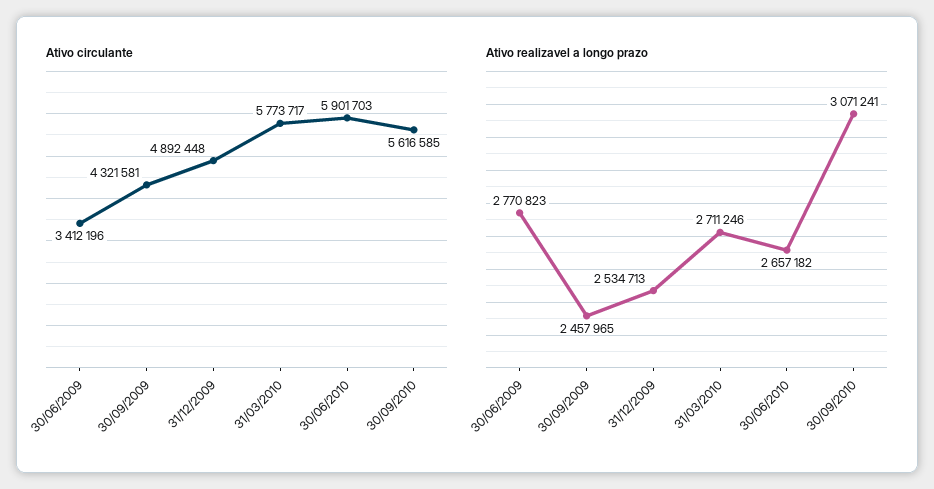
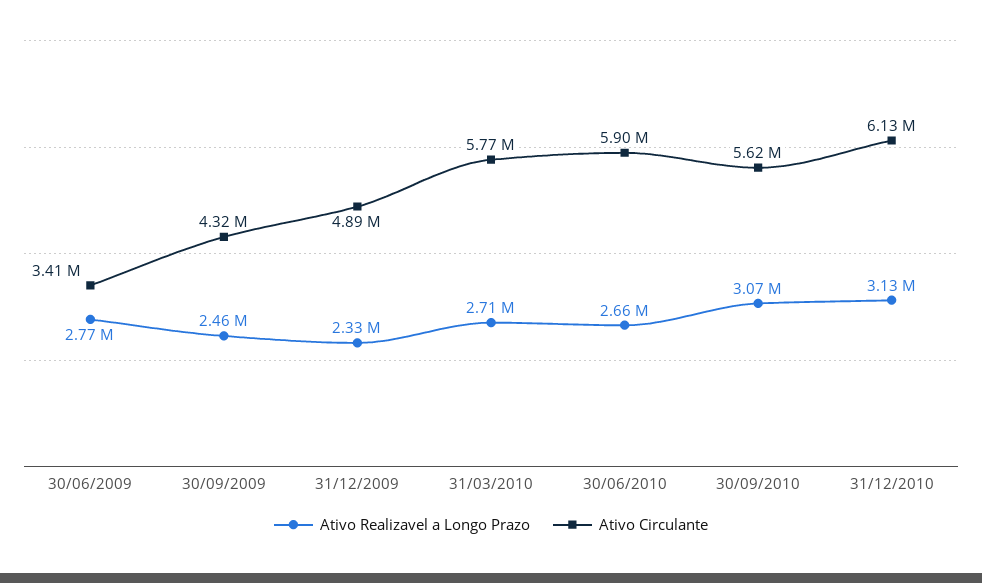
Ativo realizavel a longo prazo, 31/12/2009: 2534713 -> 2330000
Ativo realizavel a longo prazo, 31/12/2010: none -> 3130000
Ativo circulante, 31/12/2010: none -> 6130000

